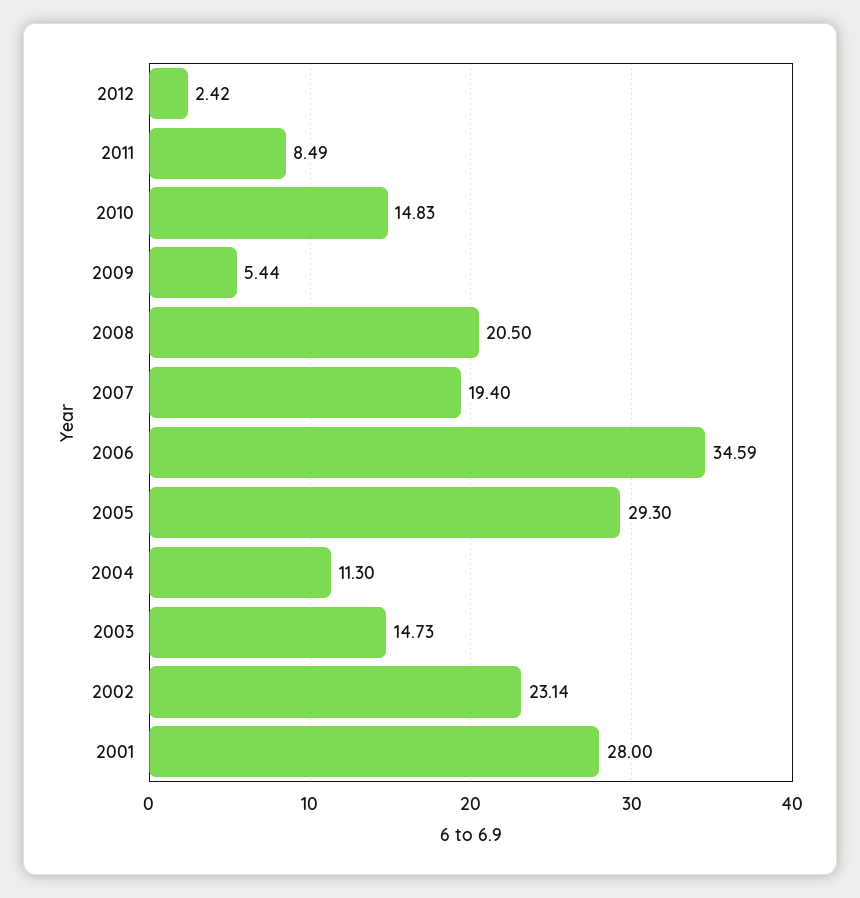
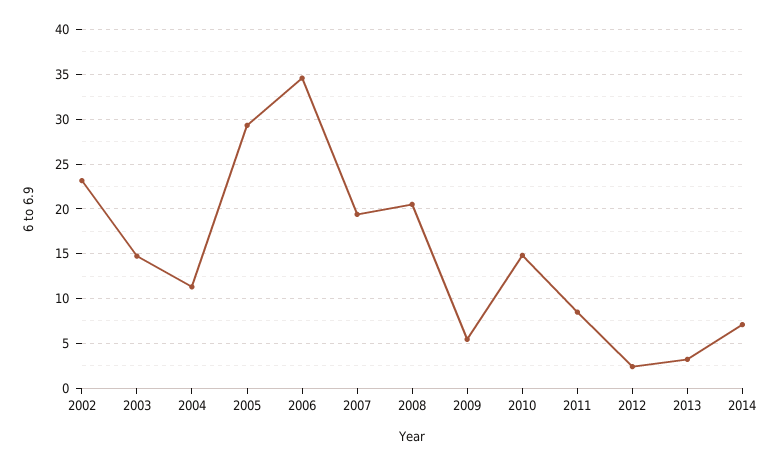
2001: 28 -> none
2013: none -> 3
2014: none -> 7

